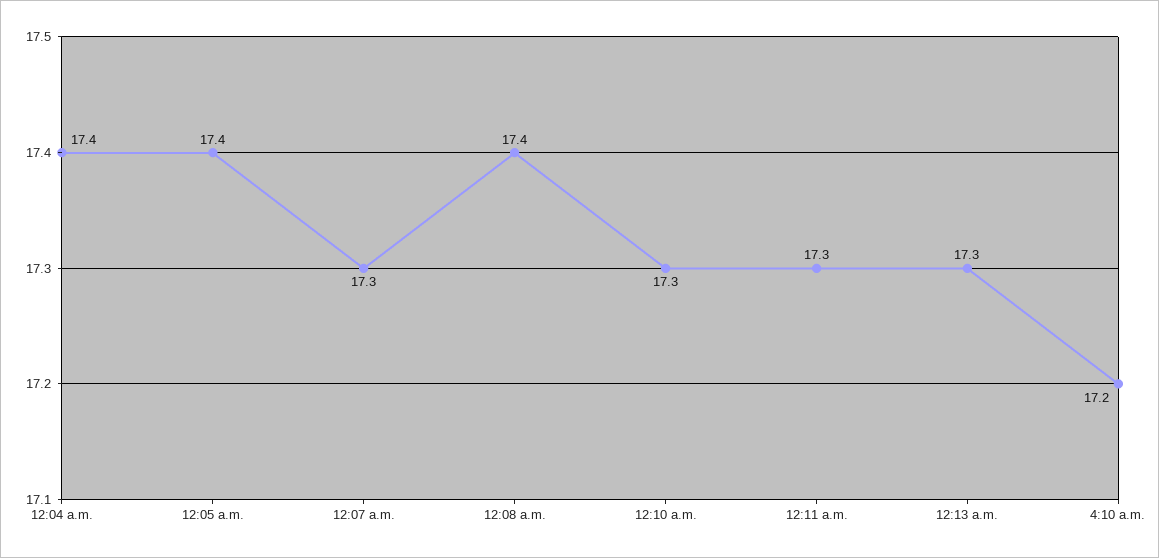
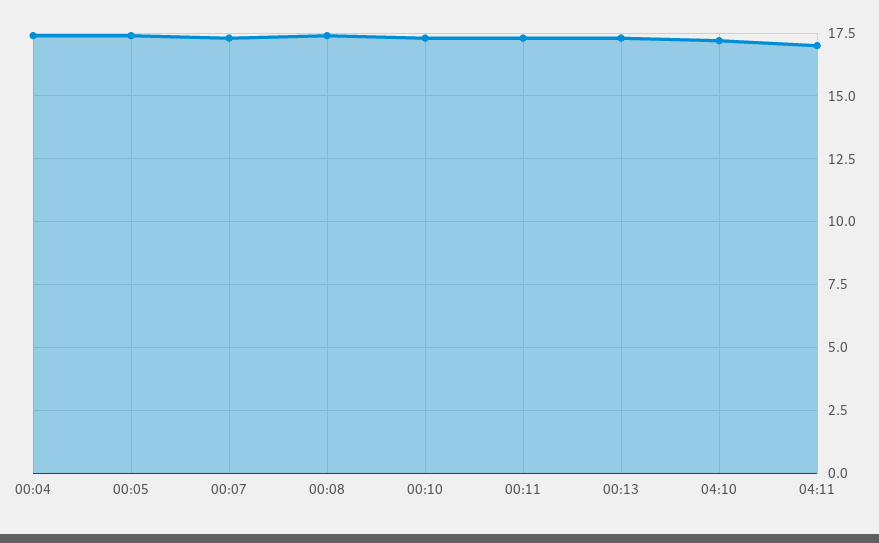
04:11: none -> 17

